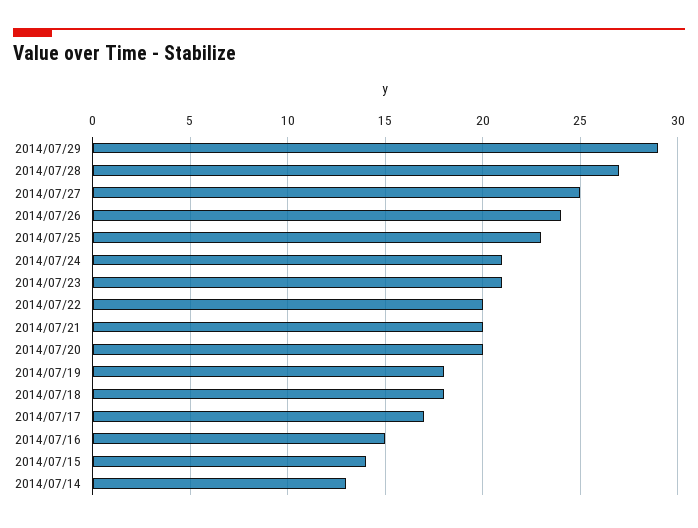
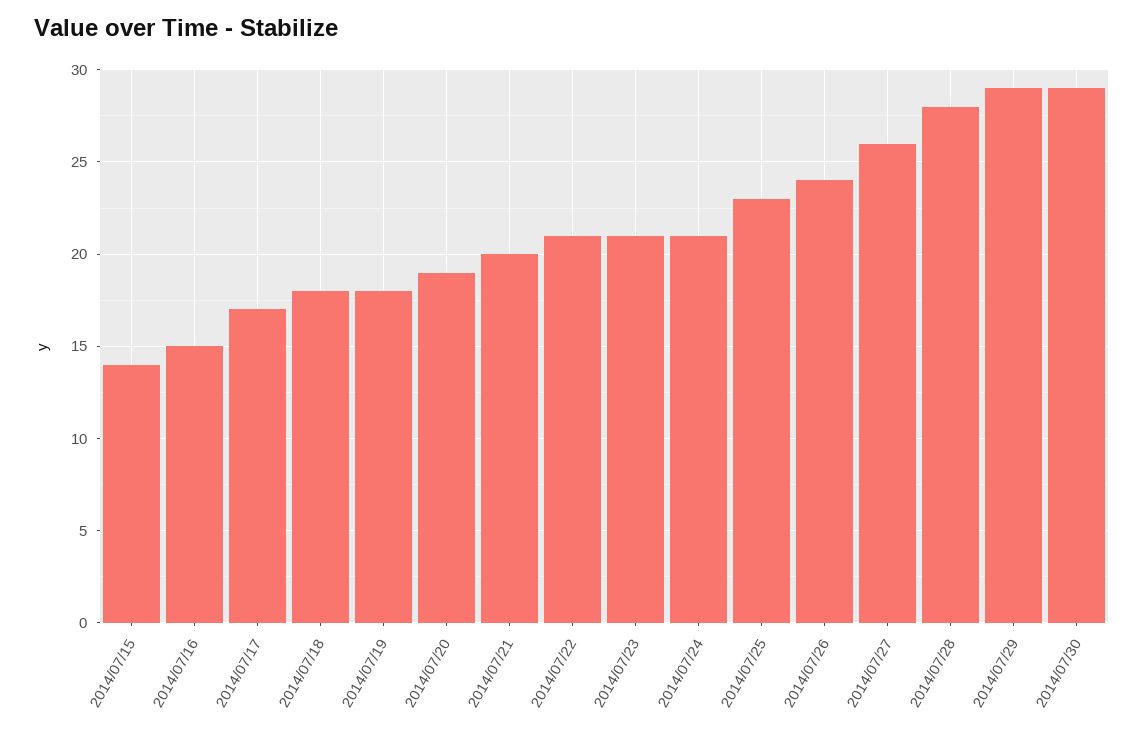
2014/07/28: 27 -> 28
2014/07/27: 25 -> 26
2014/07/22: 20 -> 21
2014/07/20: 20 -> 19
2014/07/14: 13 -> none
2014/07/30: none -> 29

